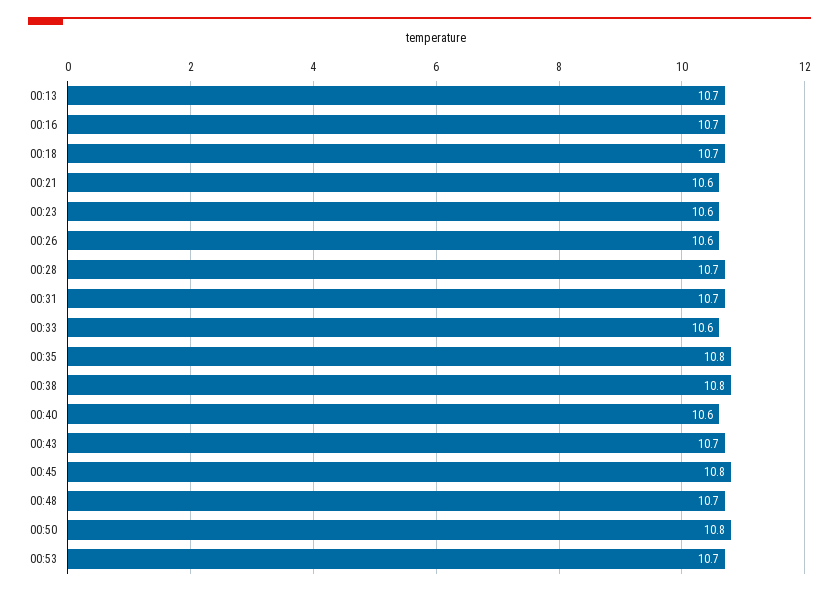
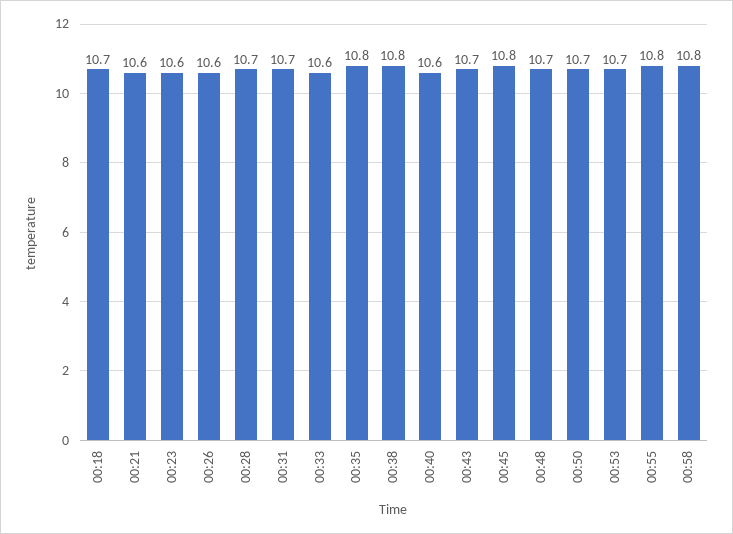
00:13: 10.7 -> none
00:16: 10.7 -> none
00:50: 10.8 -> 10.7
00:55: none -> 10.8
00:58: none -> 10.8

